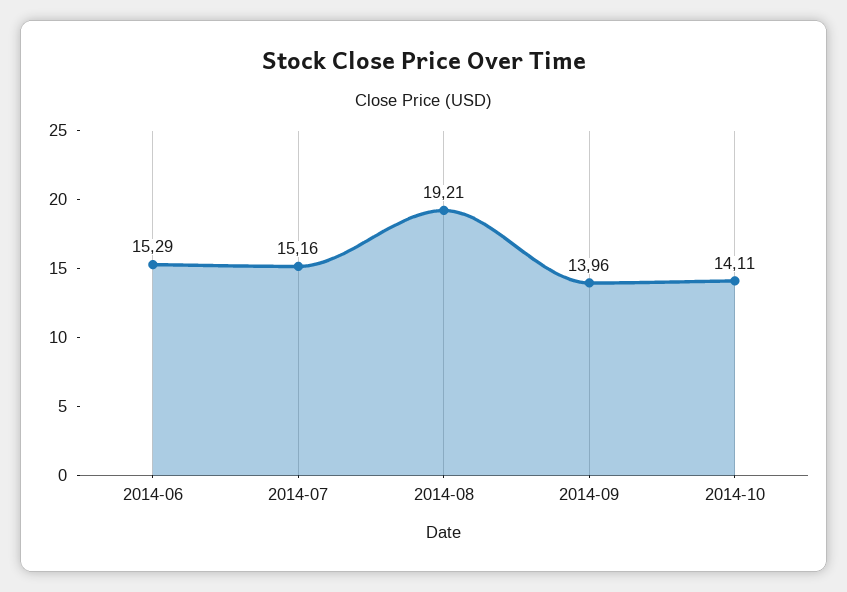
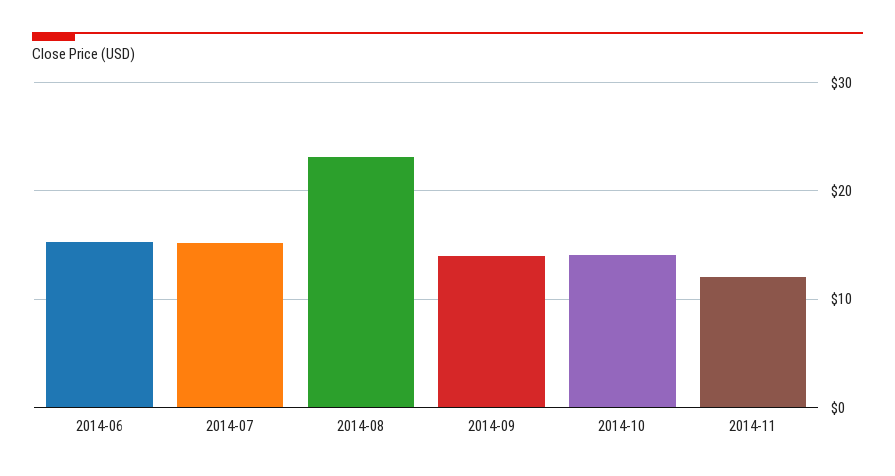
2014-08: 19.21 -> 23
2014-11: none -> 12

